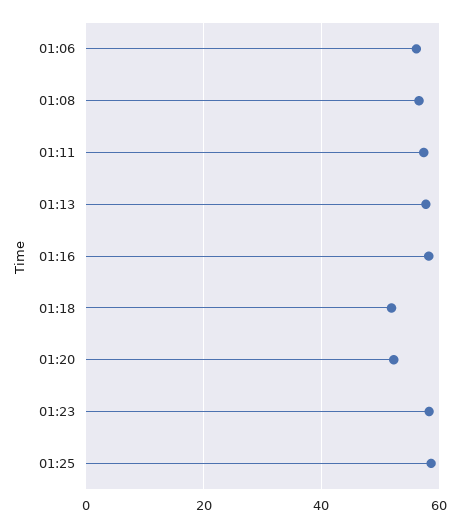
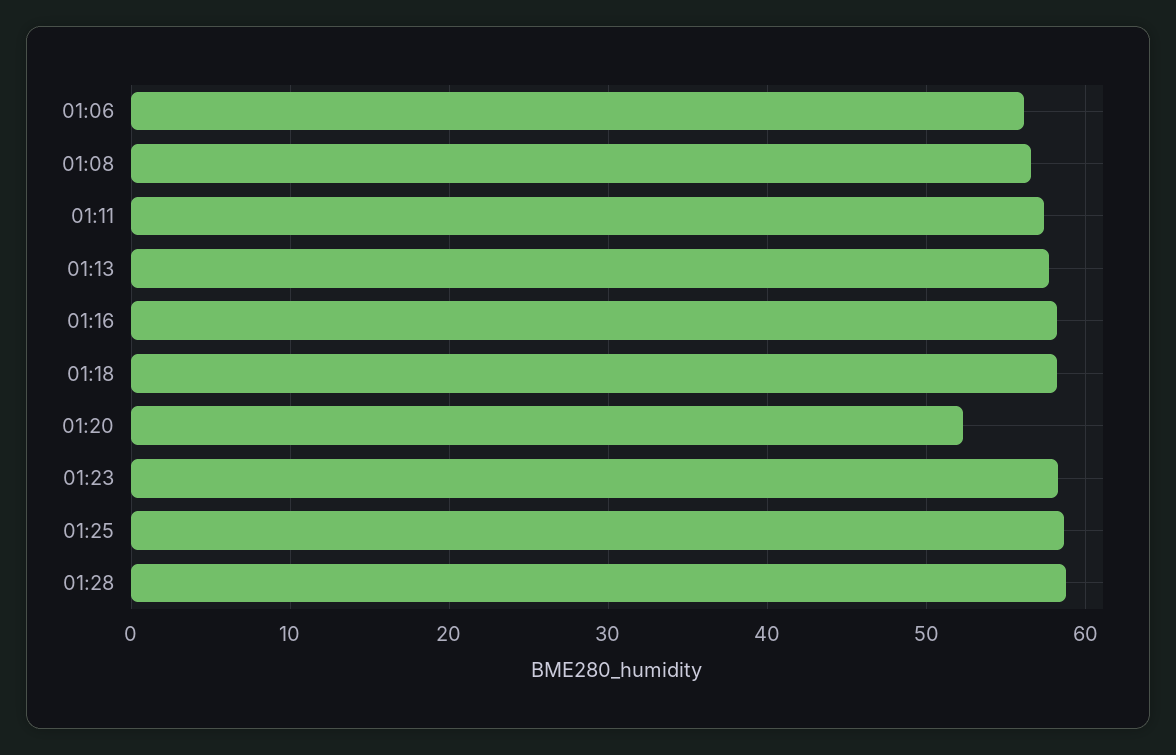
01:18: 52 -> 58
01:28: none -> 59

